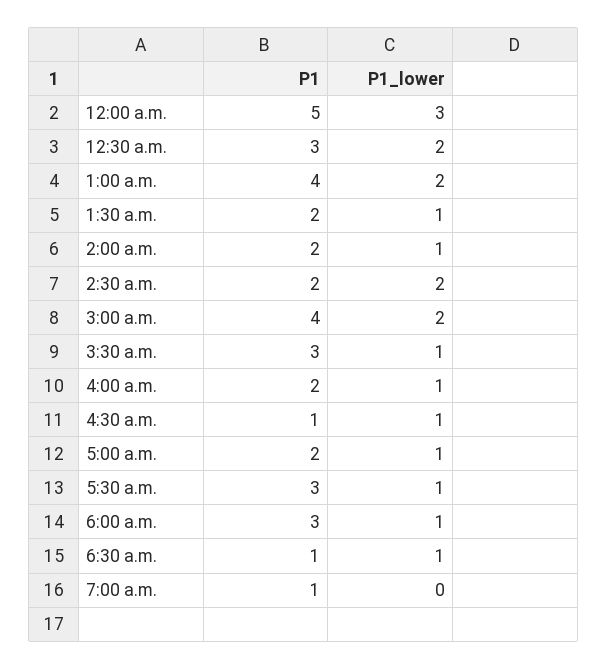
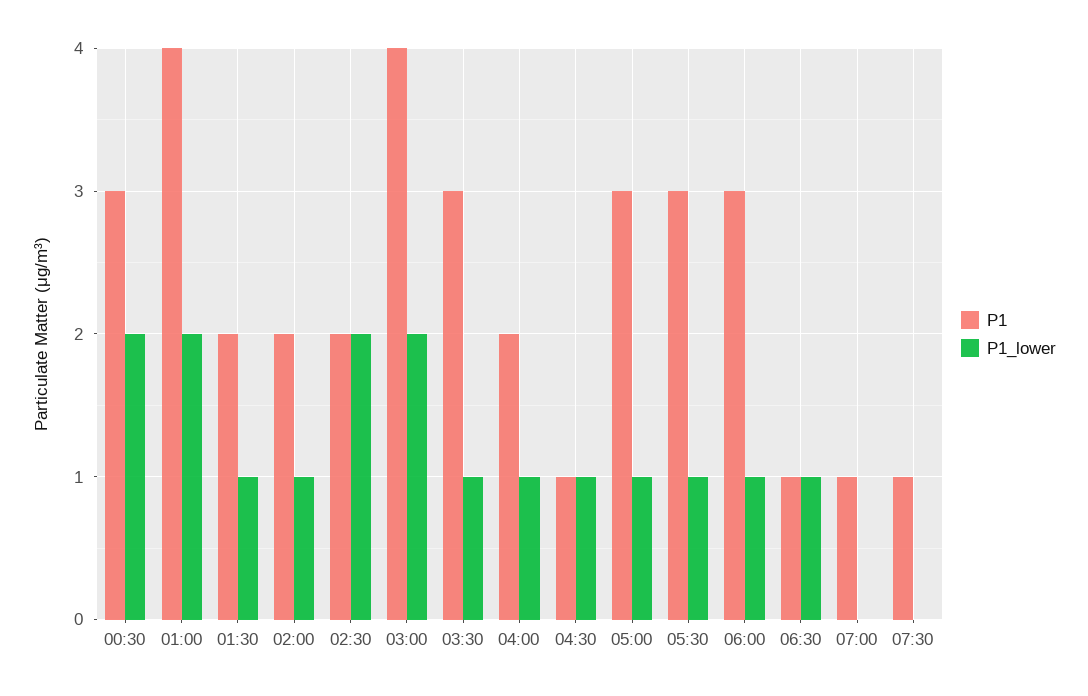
P1, 12:00 a.m.: 5 -> none
P1_lower, 12:00 a.m.: 3 -> none
P1, 5:00 a.m.: 2 -> 3
P1, 07:30: none -> 1
P1_lower, 07:30: none -> 0

